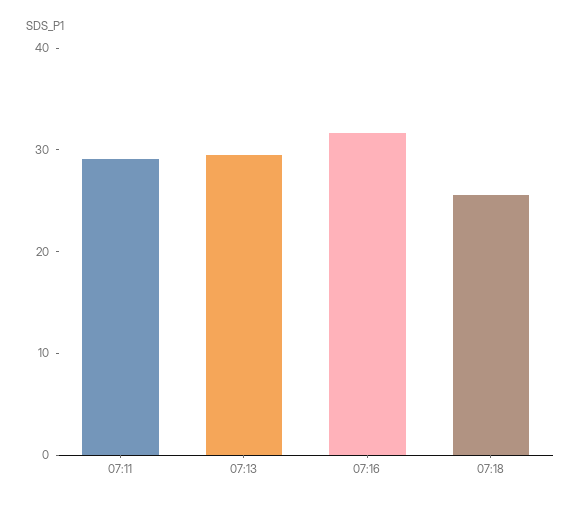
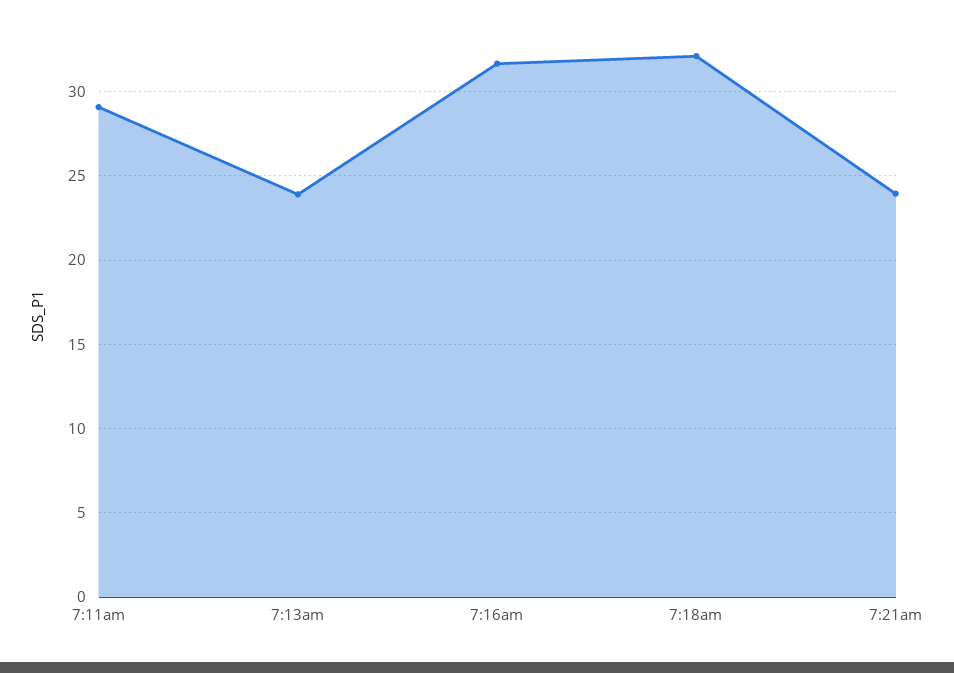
07:13: 30 -> 24
07:18: 26 -> 32
7:21am: none -> 24

